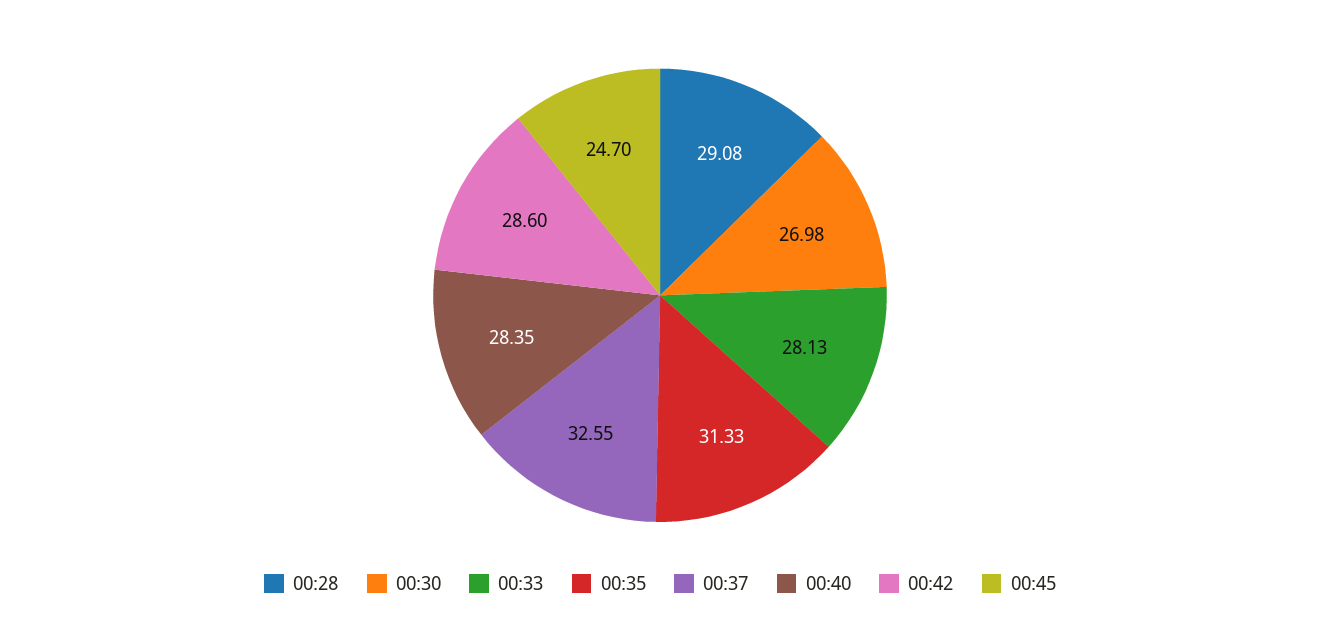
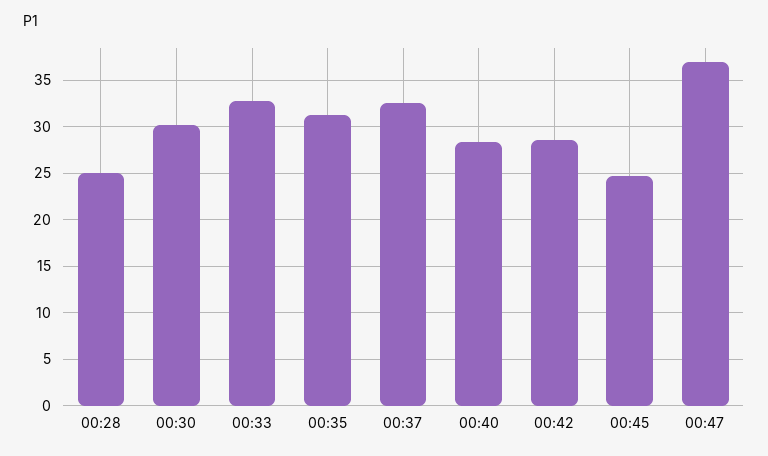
00:28: 29.08 -> 25
00:30: 26.98 -> 30
00:33: 28.13 -> 33
00:47: none -> 37

